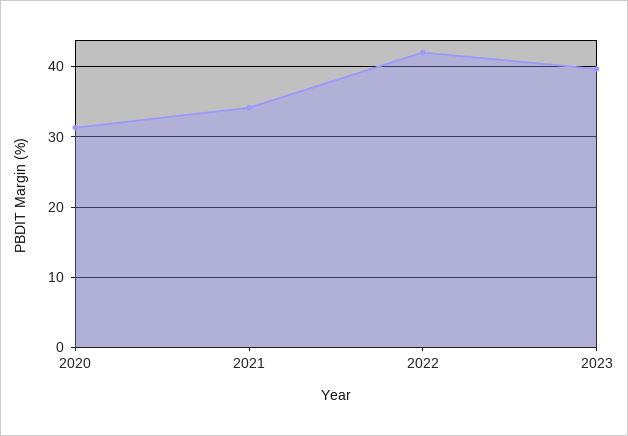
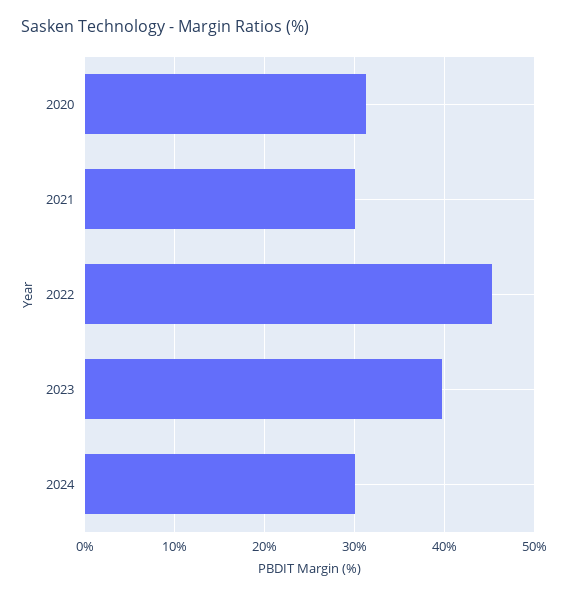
2021: 34 -> 30
2022: 42 -> 45
2024: none -> 30

